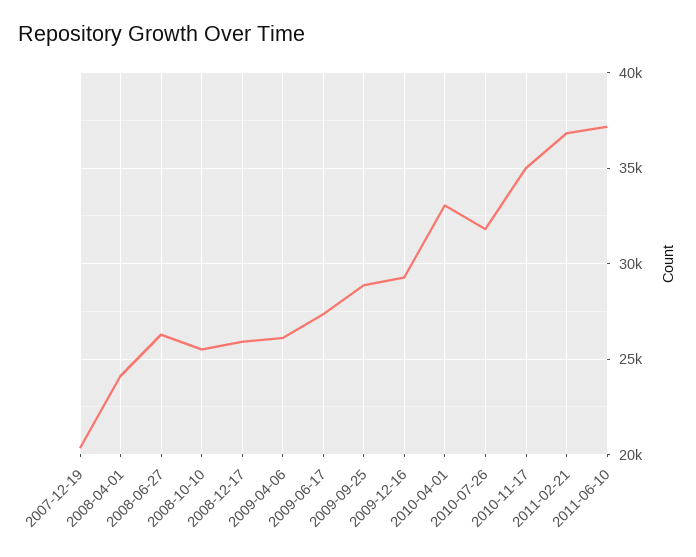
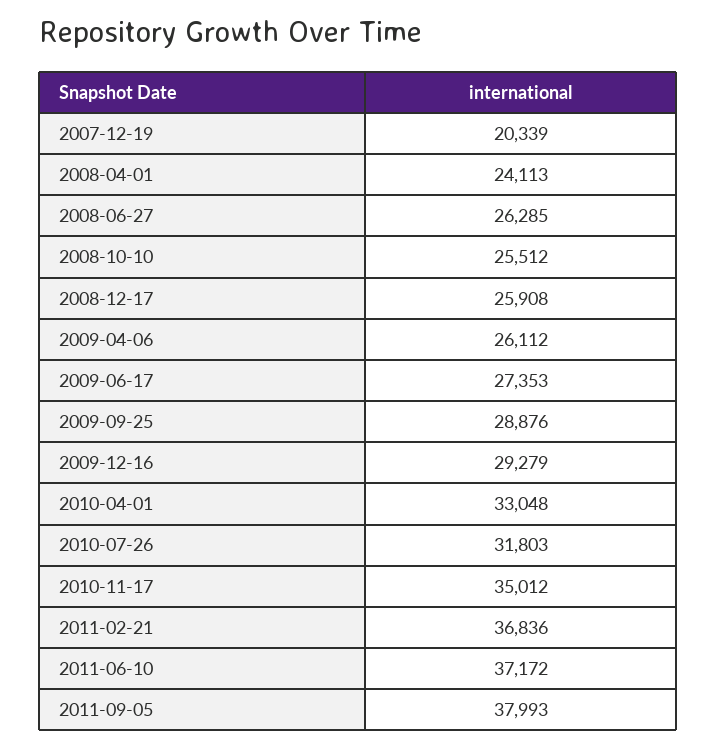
2011-09-05: none -> 37993

